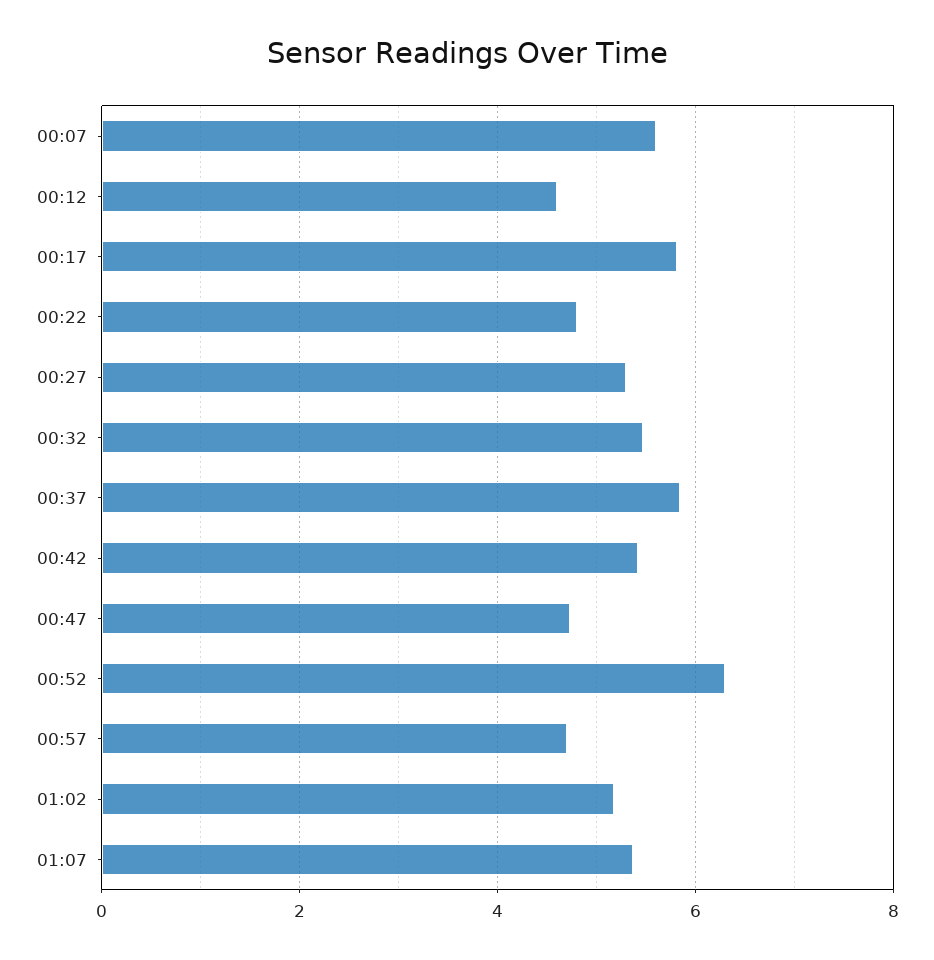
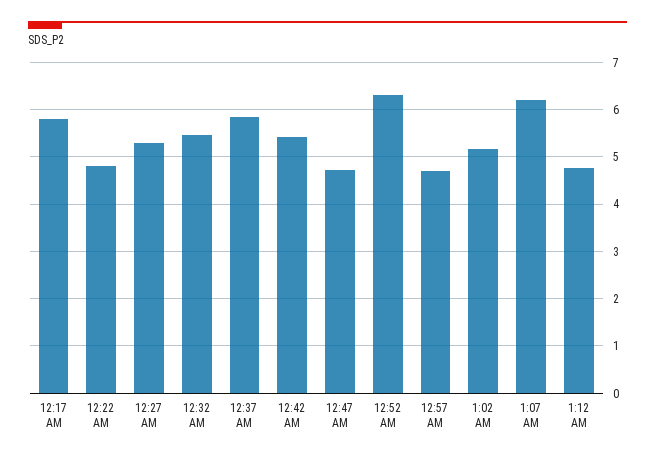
00:07: 5.6 -> none
00:12: 4.6 -> none
01:07: 5.4 -> 6.2
1:12 AM: none -> 4.8

